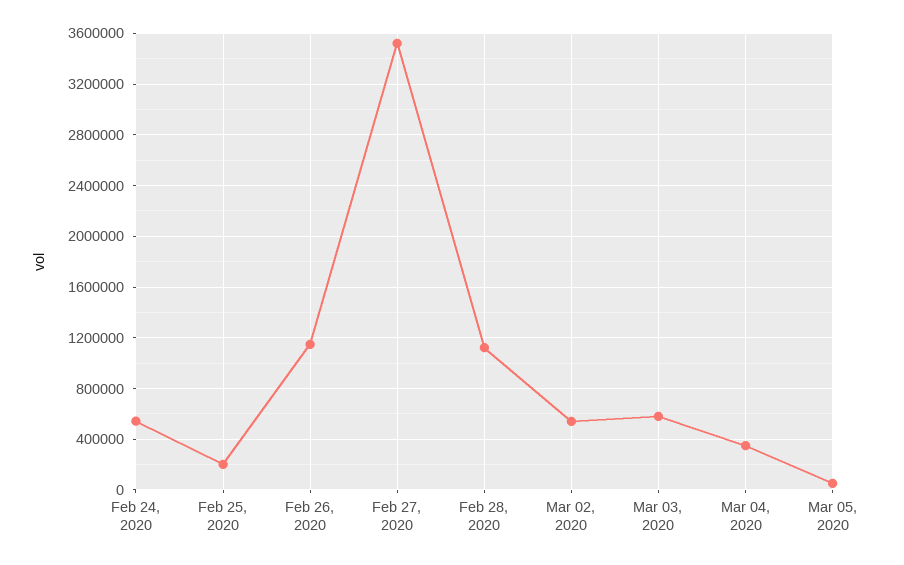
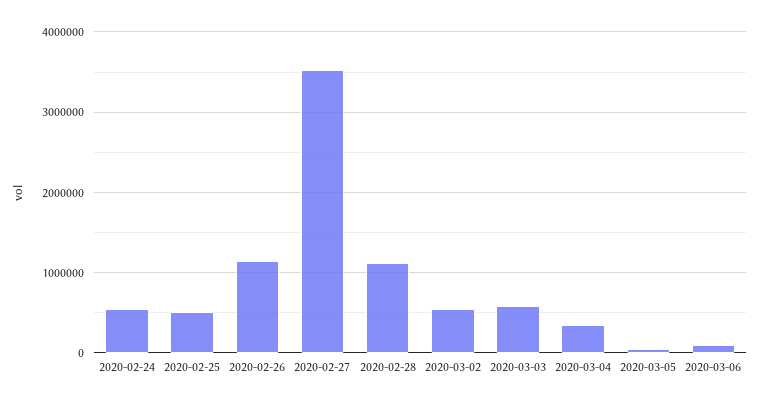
Feb 25, 2020: 200000 -> 500000
2020-03-06: none -> 100000

